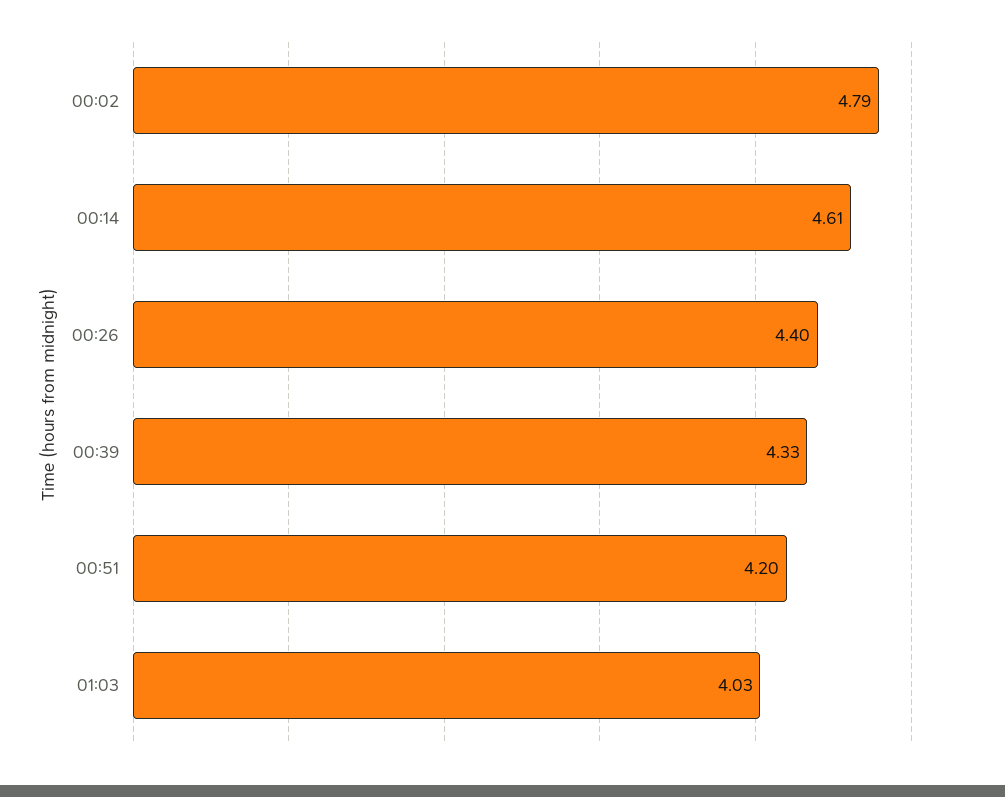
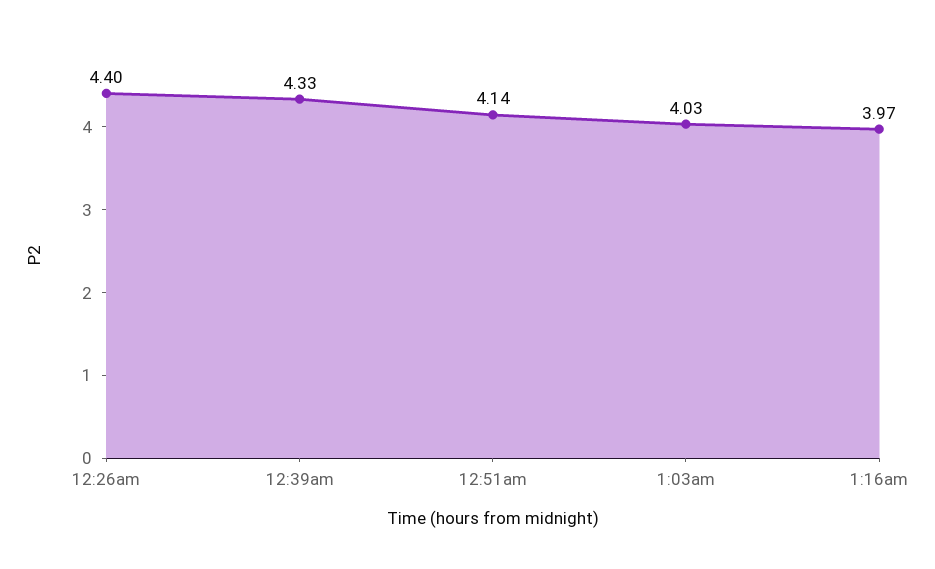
00:02: 4.79 -> none
00:14: 4.61 -> none
00:51: 4.2 -> 4.14
1:16am: none -> 3.97

